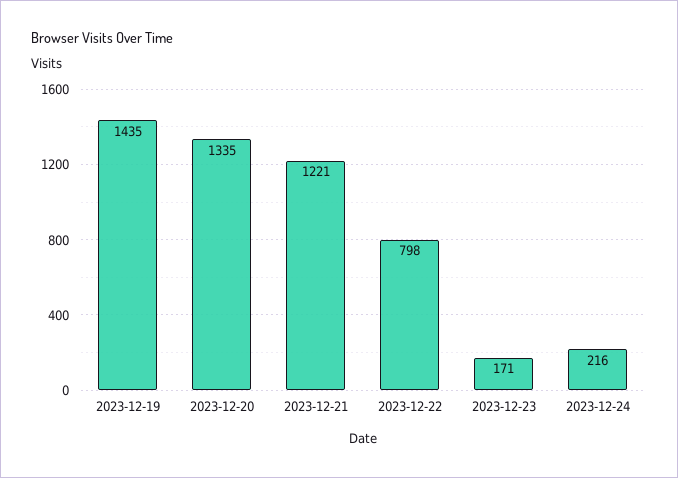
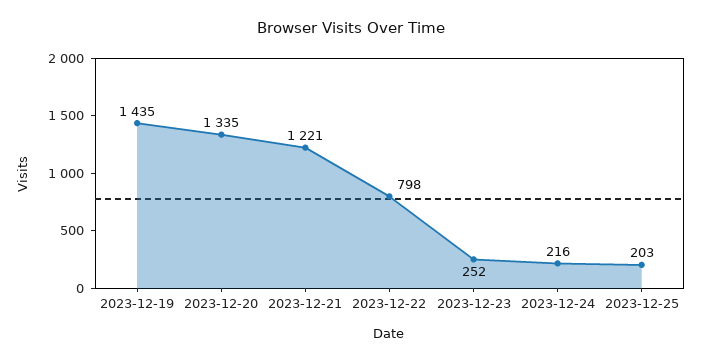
2023-12-23: 171 -> 252
2023-12-25: none -> 203

